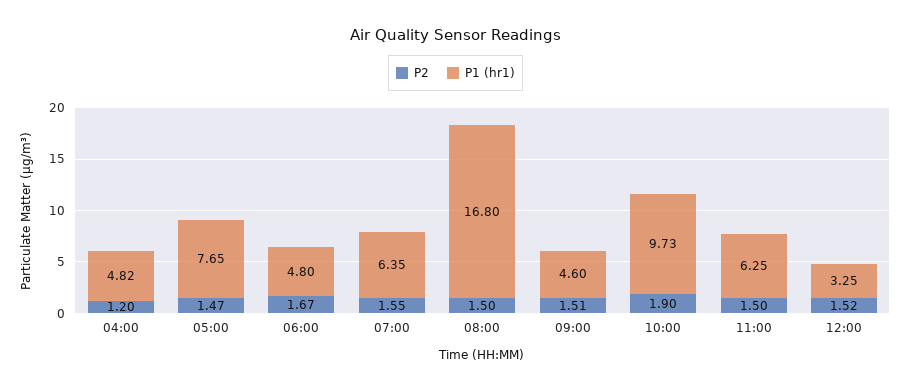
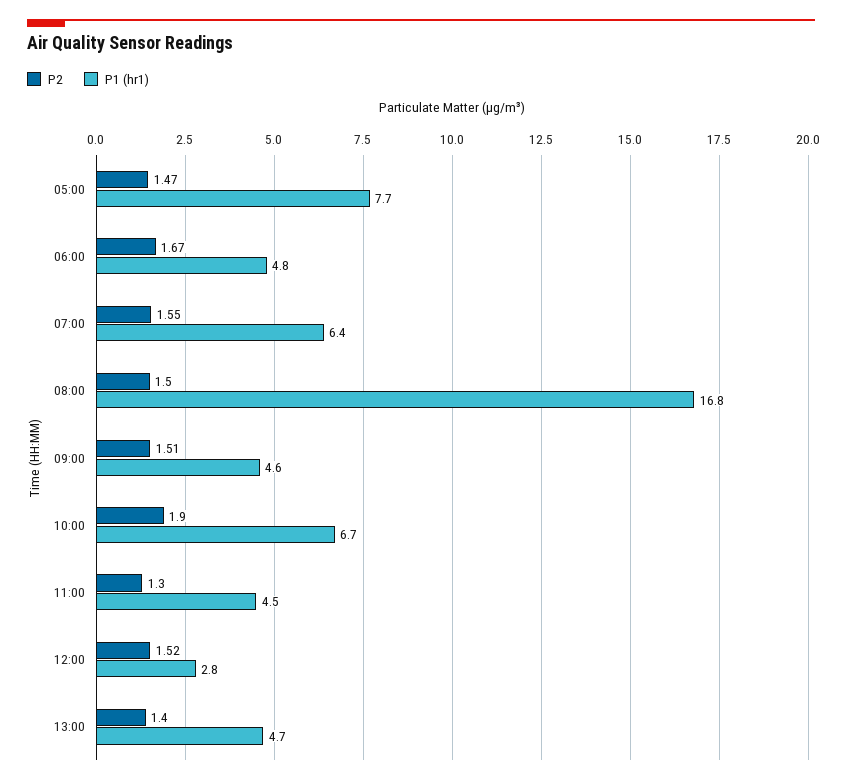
P2, 04:00: 1.2 -> none
P1 (hr1), 04:00: 4.82 -> none
P1 (hr1), 10:00: 9.73 -> 6.7
P2, 11:00: 1.5 -> 1.3
P1 (hr1), 11:00: 6.25 -> 4.5
P1 (hr1), 12:00: 3.25 -> 2.8
P2, 13:00: none -> 1.4
P1 (hr1), 13:00: none -> 4.7

